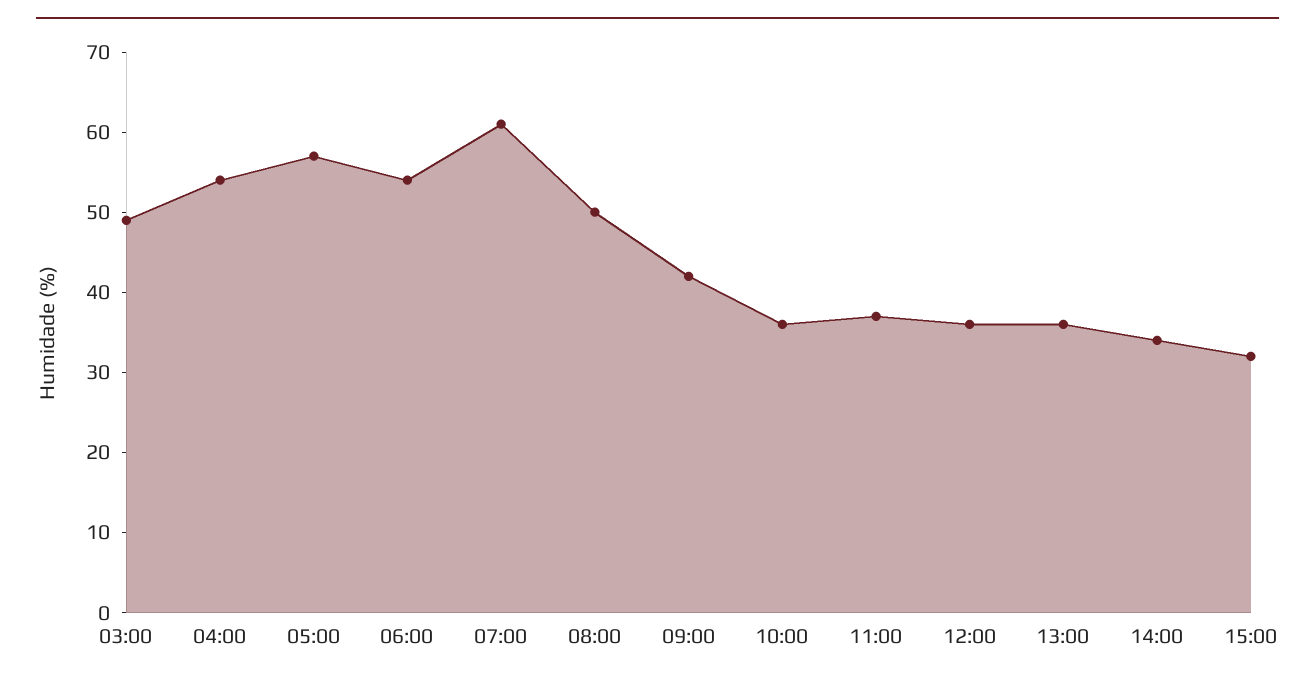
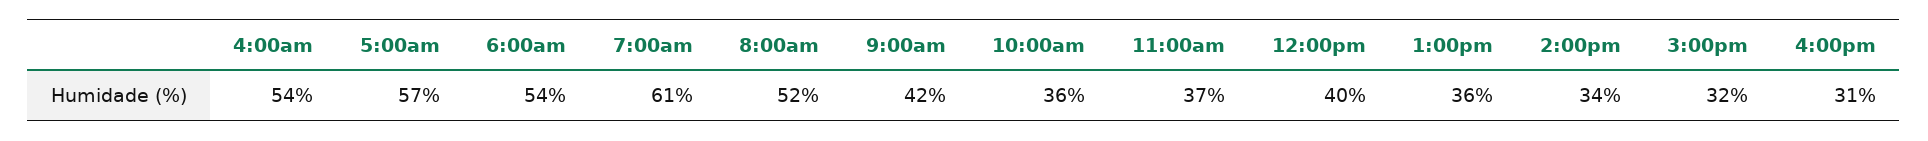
03:00: 49 -> none
08:00: 50 -> 52
12:00: 36 -> 40
4:00pm: none -> 31

